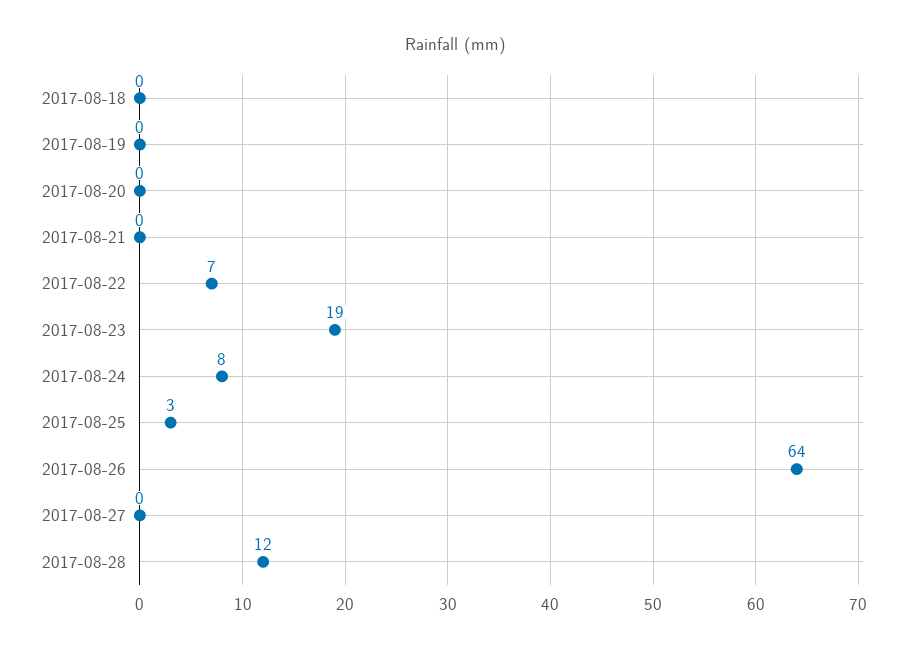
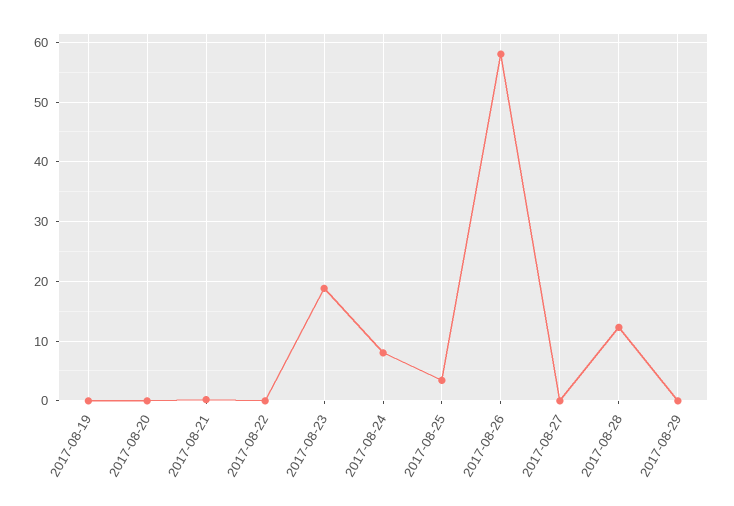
2017-08-18: 0 -> none
2017-08-22: 7 -> 0
2017-08-26: 64 -> 58
2017-08-29: none -> 0

